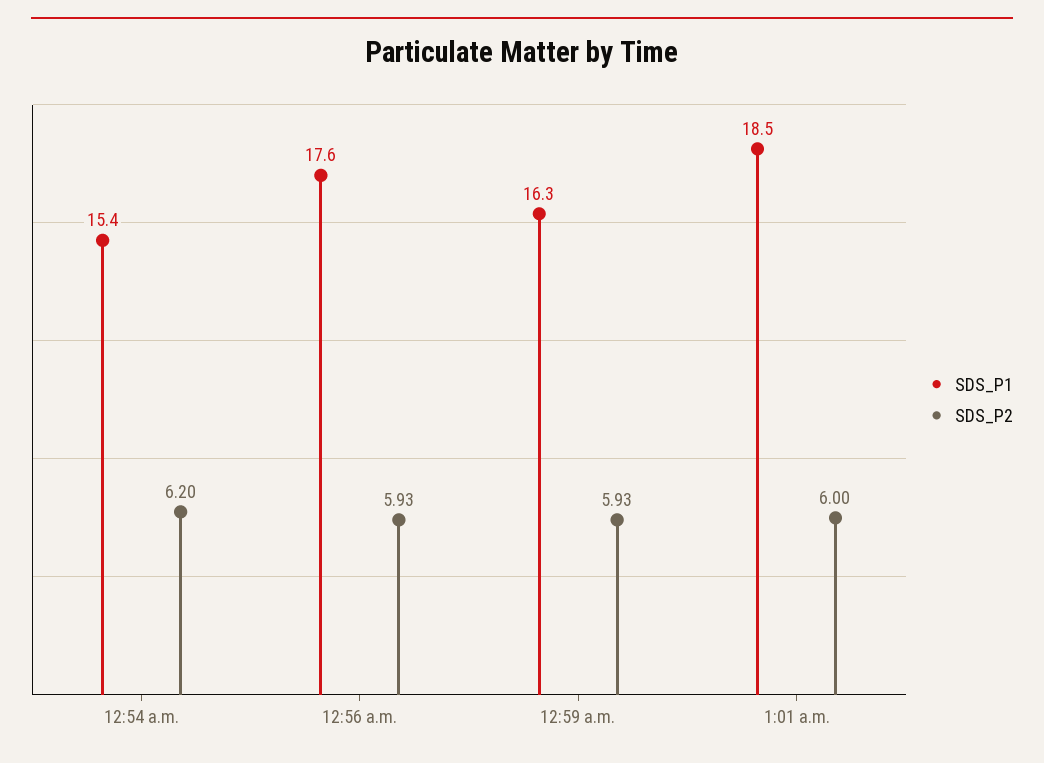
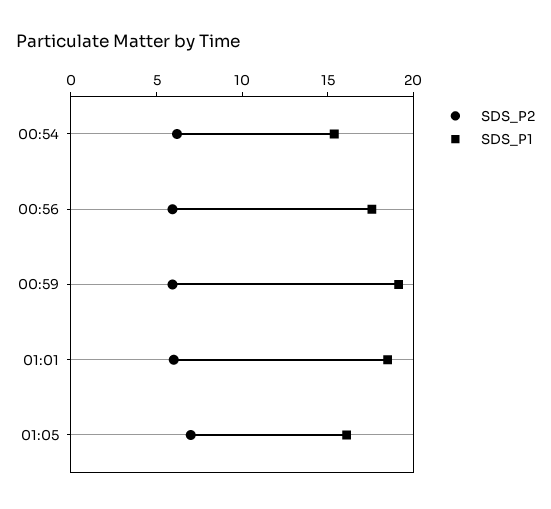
SDS_P1, 12:59 a.m.: 16.3 -> 19
SDS_P2, 01:05: none -> 7
SDS_P1, 01:05: none -> 16

